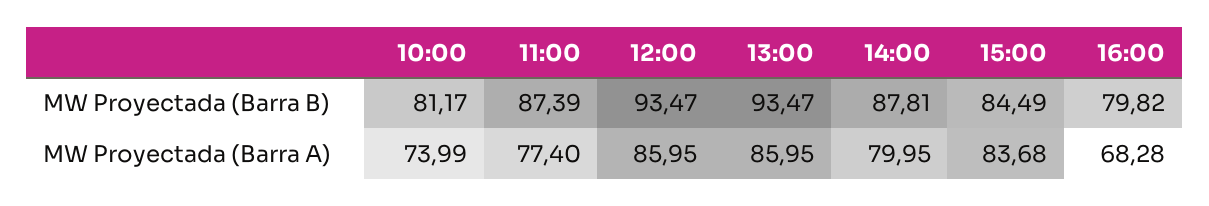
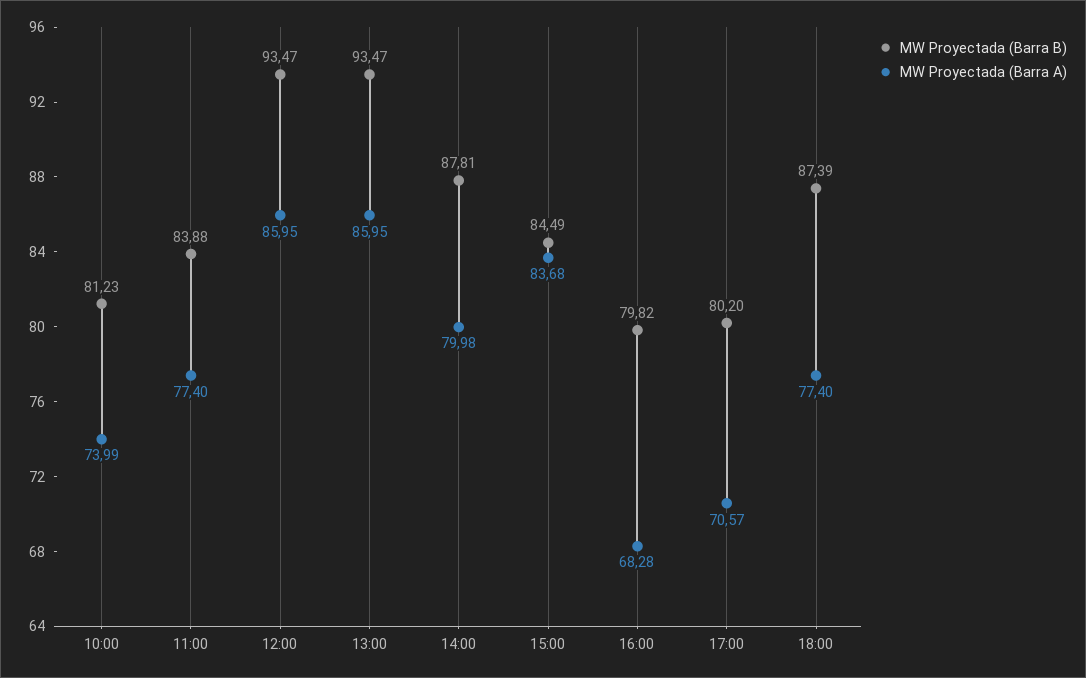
MW Proyectada (Barra B), 10:00: 81.17 -> 81.23
MW Proyectada (Barra B), 11:00: 87.39 -> 83.88
MW Proyectada (Barra A), 14:00: 79.95 -> 79.98
MW Proyectada (Barra B), 17:00: none -> 80.2
MW Proyectada (Barra A), 17:00: none -> 70.57
MW Proyectada (Barra B), 18:00: none -> 87.39
MW Proyectada (Barra A), 18:00: none -> 77.4

